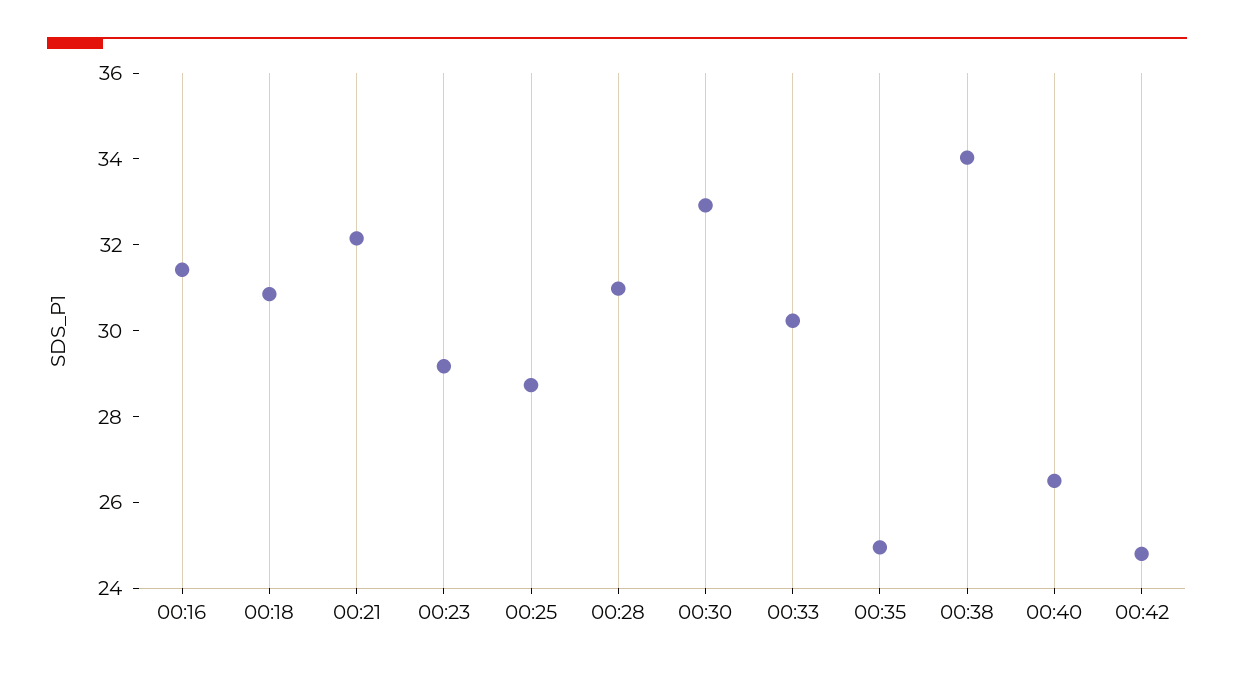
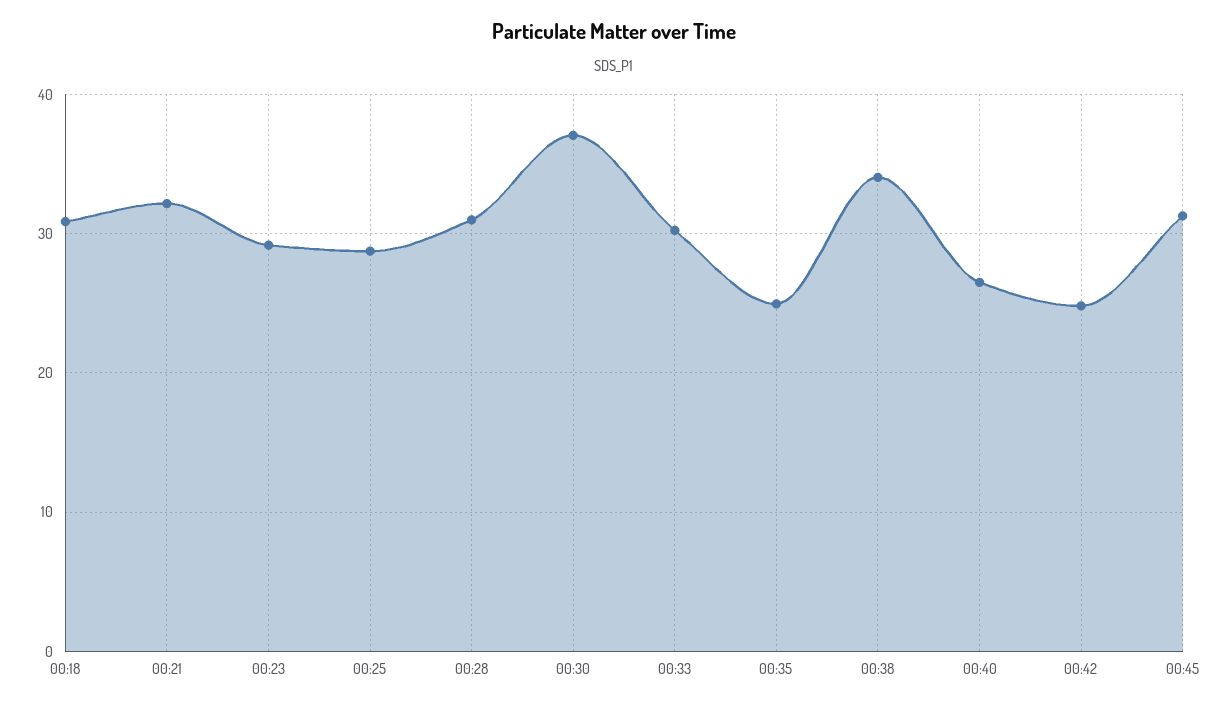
00:16: 31.5 -> none
00:30: 33 -> 37
00:45: none -> 31

